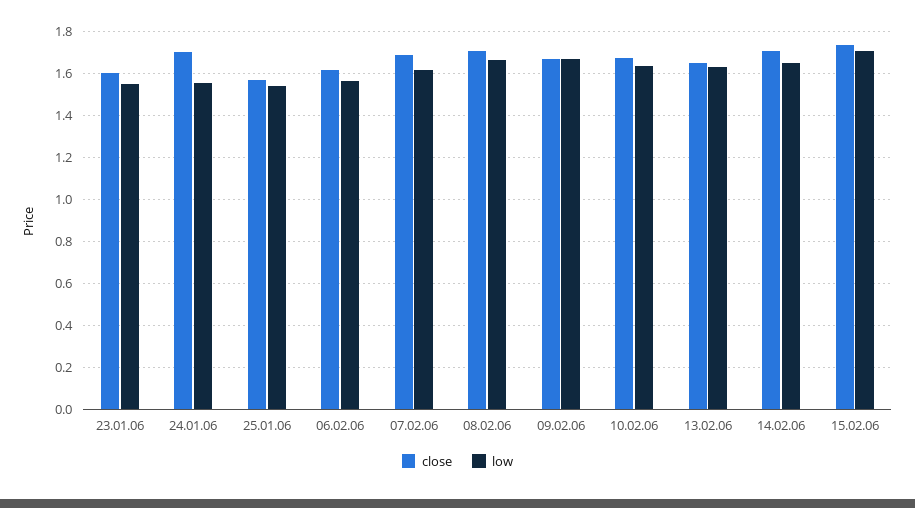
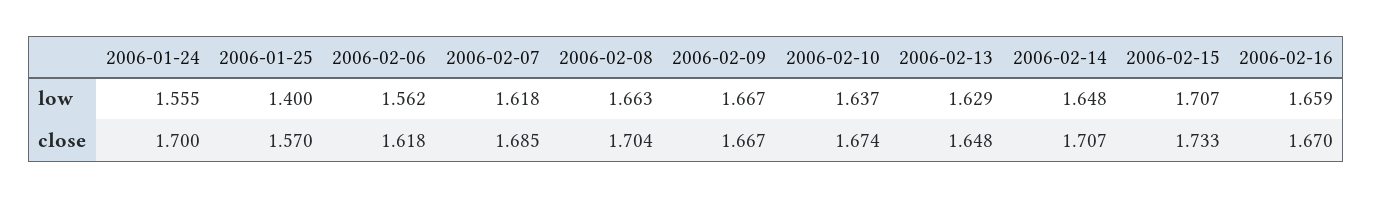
close, 23.01.06: 1.6 -> none
low, 23.01.06: 1.55 -> none
low, 25.01.06: 1.55 -> 1.4
low, 2006-02-16: none -> 1.659
close, 2006-02-16: none -> 1.67

